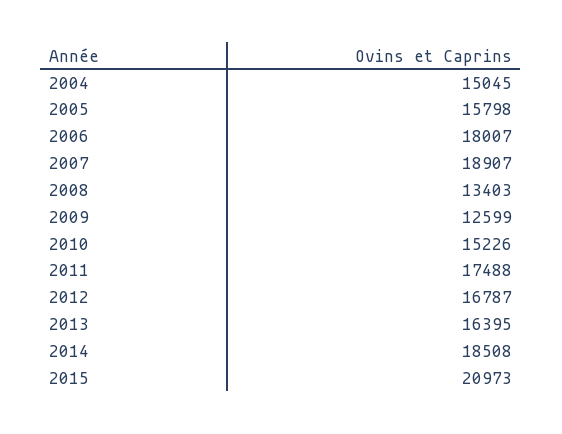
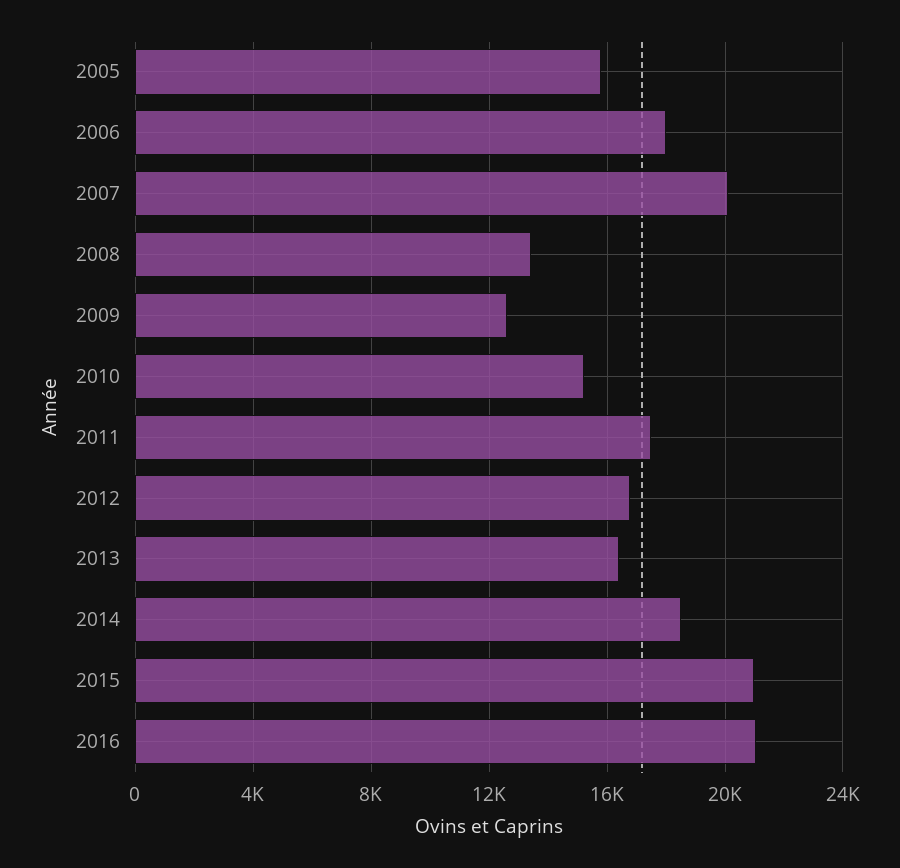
2004: 15045 -> none
2007: 18907 -> 20000
2016: none -> 21000

